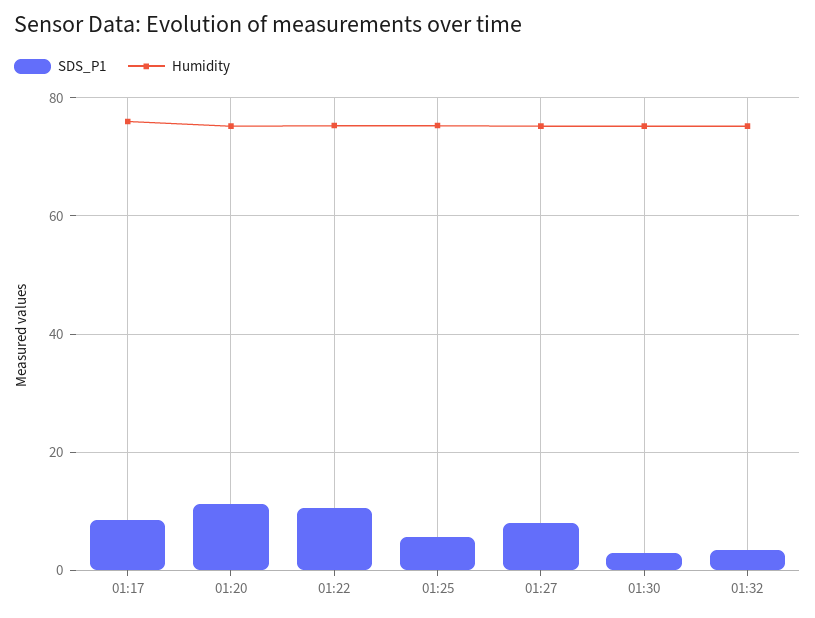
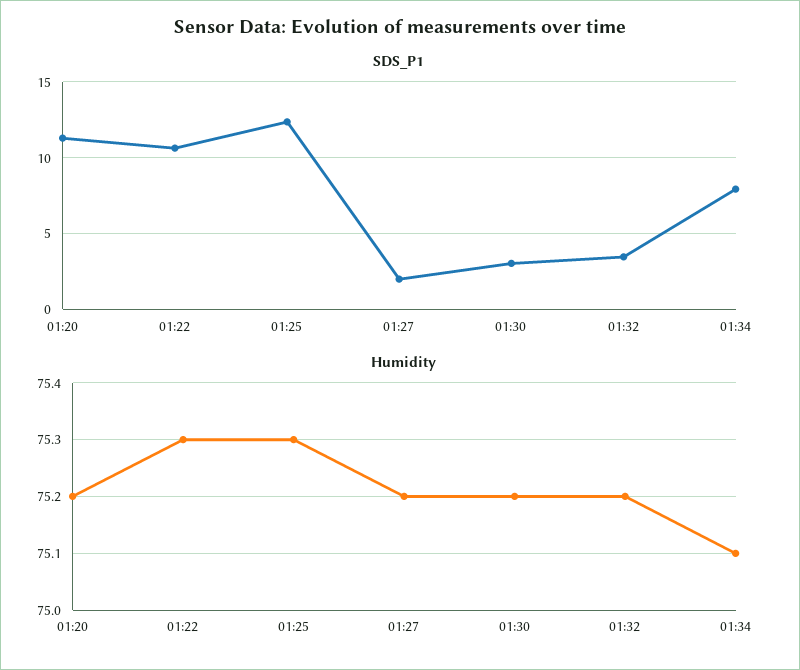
SDS_P1, 01:17: 8 -> none
Humidity, 01:17: 76 -> none
SDS_P1, 01:25: 6 -> 12.5
SDS_P1, 01:27: 8 -> 2
SDS_P1, 01:34: none -> 8
Humidity, 01:34: none -> 75.1

